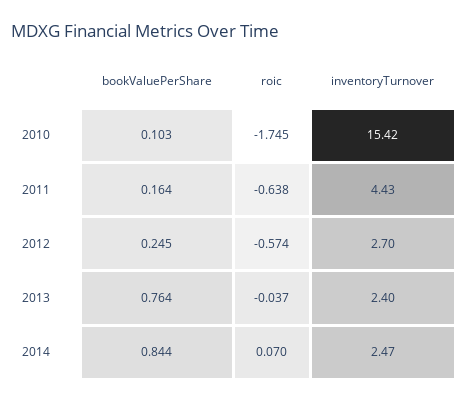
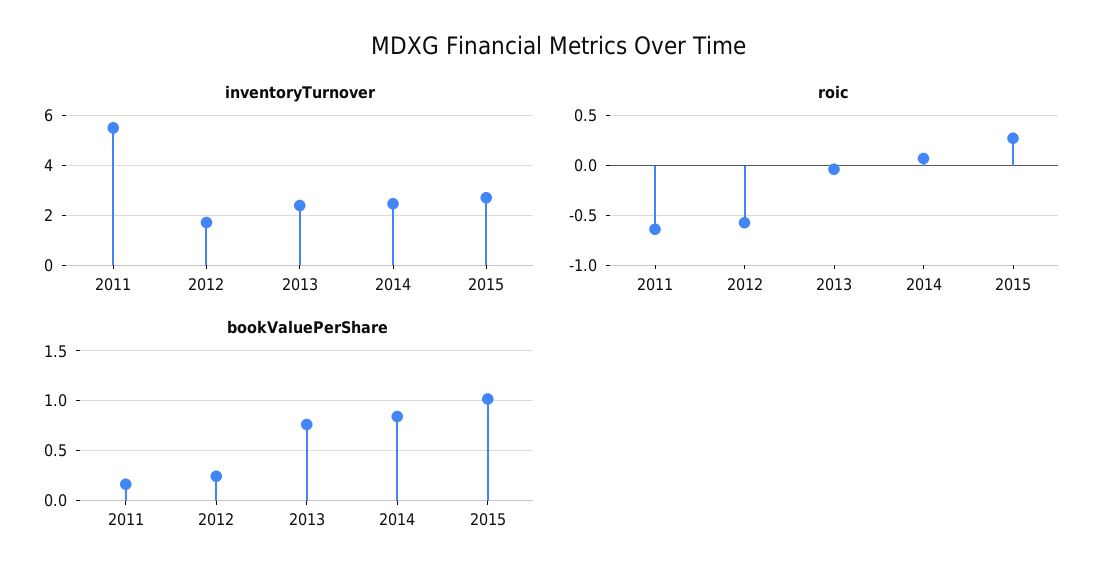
bookValuePerShare, 2010: 0.103 -> none
roic, 2010: -1.745 -> none
inventoryTurnover, 2010: 15.42 -> none
inventoryTurnover, 2011: 4.43 -> 5.5
inventoryTurnover, 2012: 2.7 -> 1.75
inventoryTurnover, 2015: none -> 2.75
roic, 2015: none -> 0.3
bookValuePerShare, 2015: none -> 1

